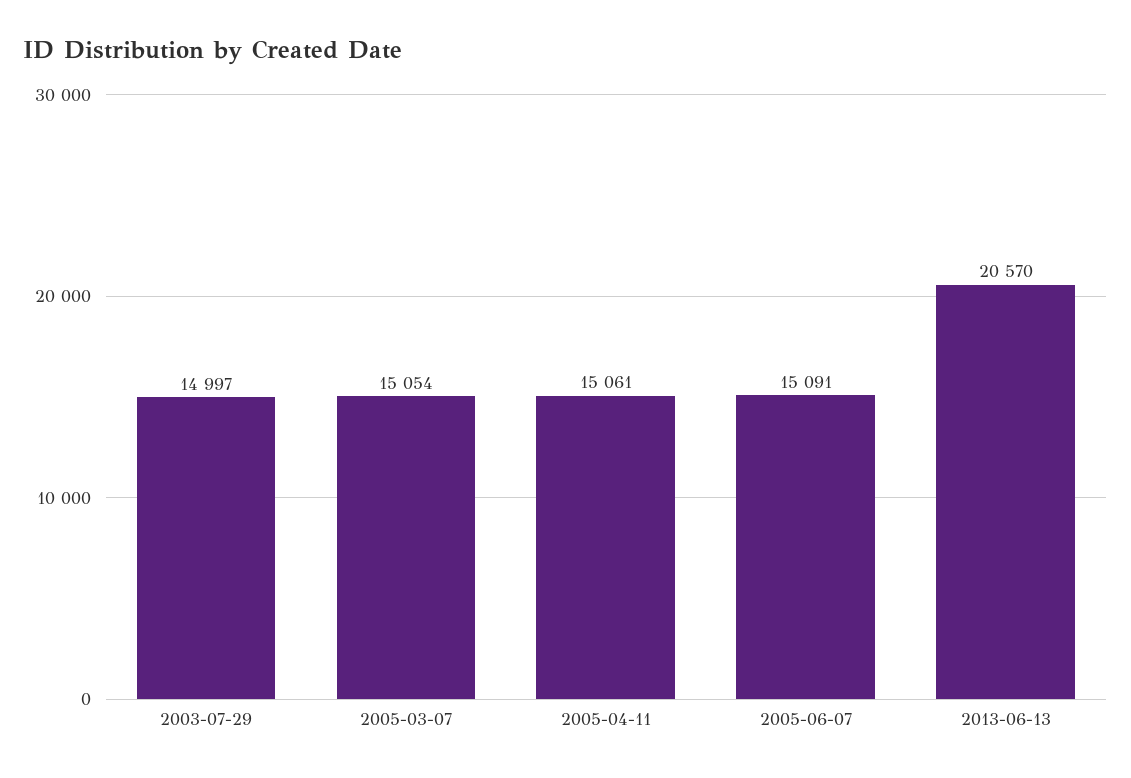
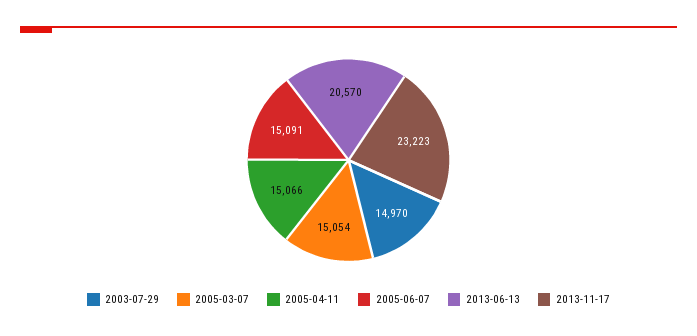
2003-07-29: 14997 -> 14970
2005-04-11: 15061 -> 15066
2013-11-17: none -> 23223

